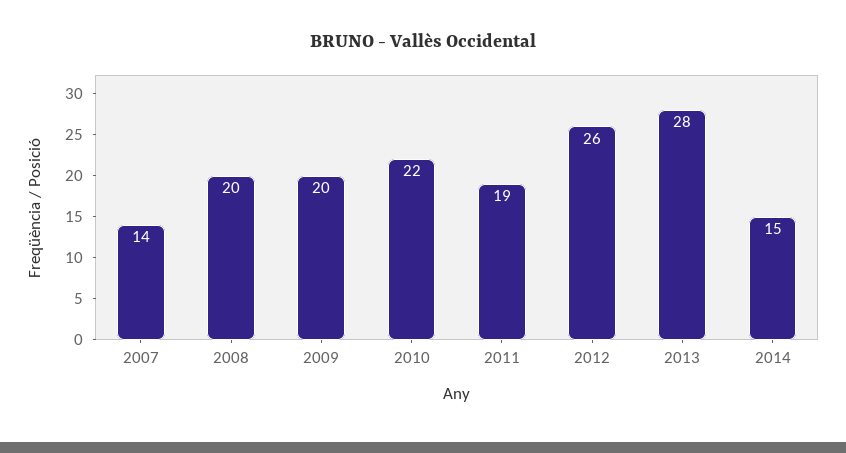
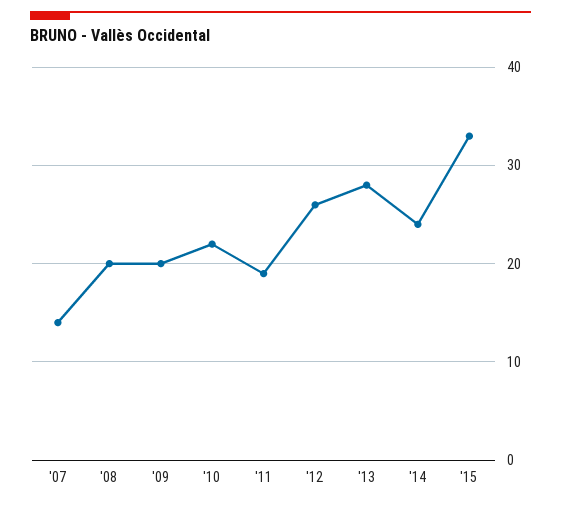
2014: 15 -> 24
'15: none -> 33

